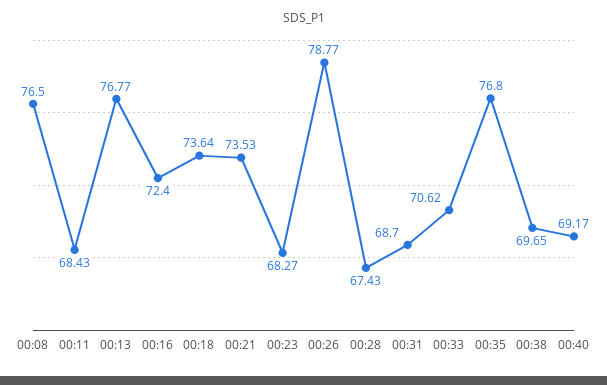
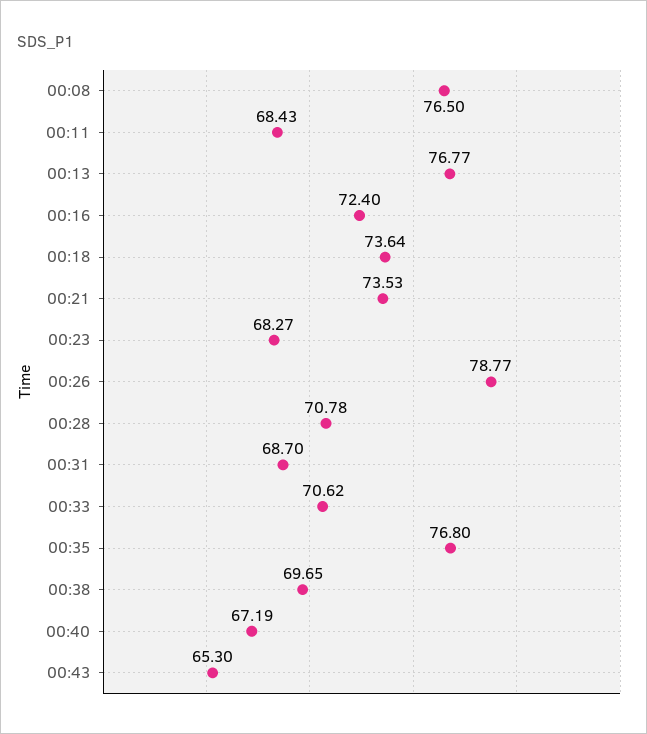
00:28: 67.43 -> 70.78
00:40: 69.17 -> 67.19
00:43: none -> 65.3

